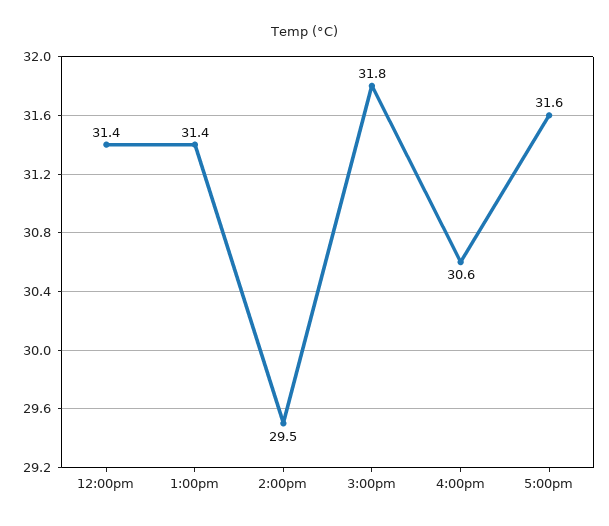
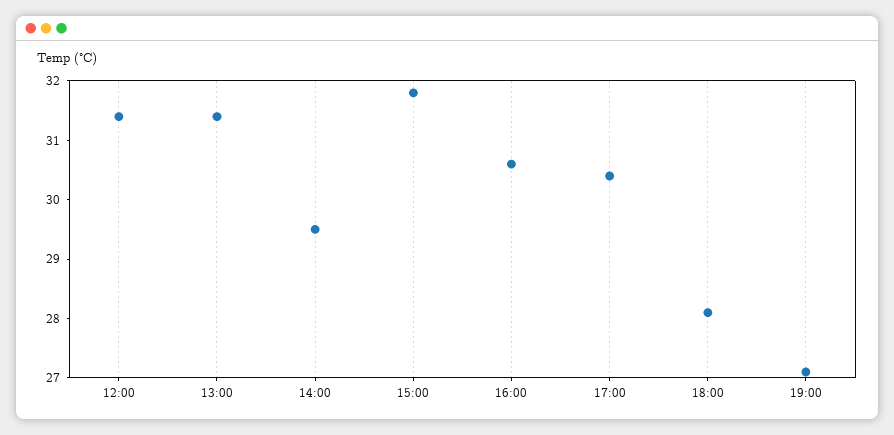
5:00pm: 31.6 -> 30.5
18:00: none -> 28
19:00: none -> 27

